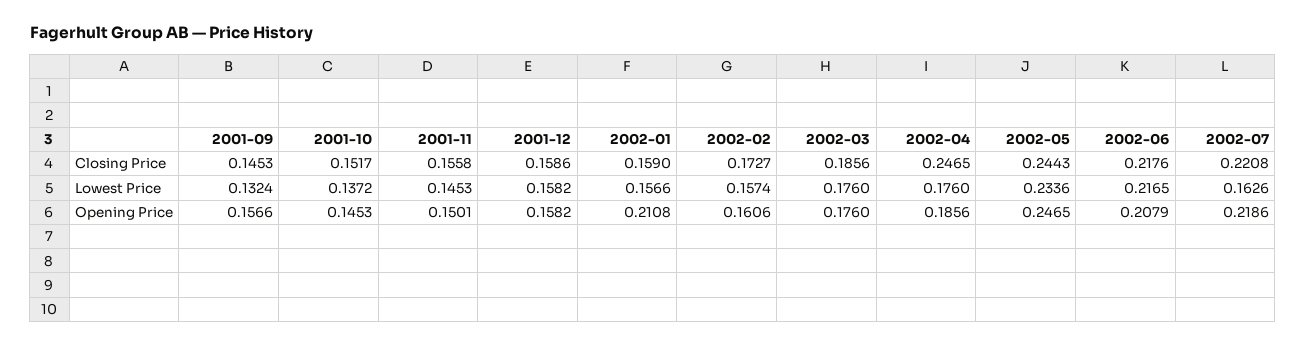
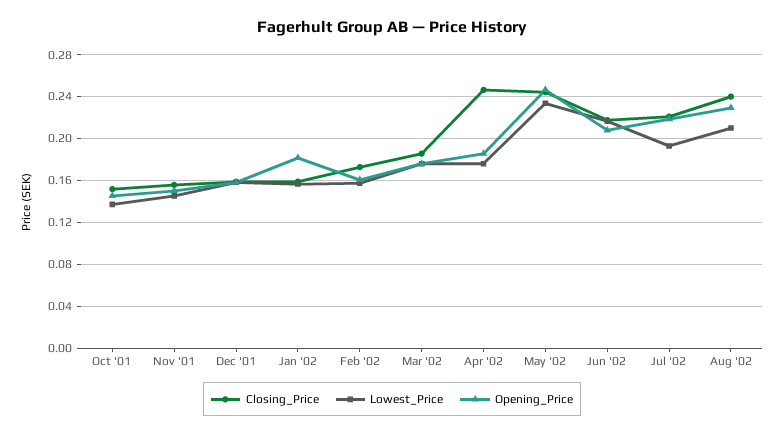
Closing Price, 2001-09: 0.1453 -> none
Lowest Price, 2001-09: 0.1324 -> none
Lowest Price, 2002-07: 0.1626 -> 0.19
Opening Price, 2001-09: 0.1566 -> none
Opening Price, 2002-01: 0.2108 -> 0.18
Closing Price, Aug '02: none -> 0.24
Lowest Price, Aug '02: none -> 0.21
Opening Price, Aug '02: none -> 0.23

